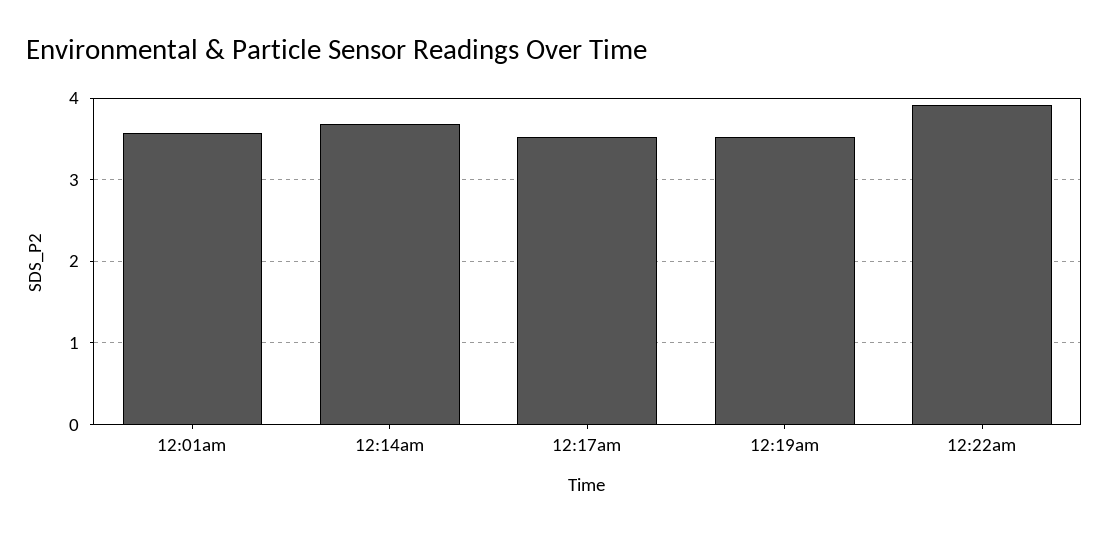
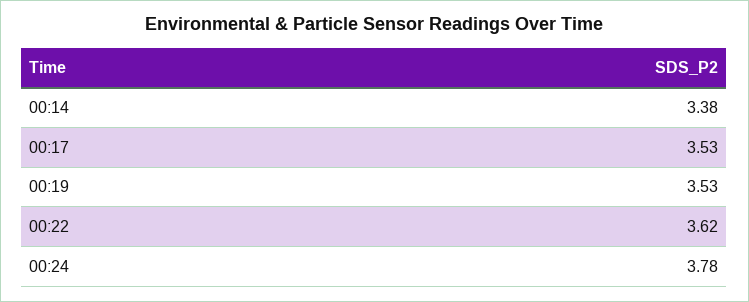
12:01am: 3.6 -> none
12:14am: 3.7 -> 3.38
12:22am: 3.9 -> 3.62
00:24: none -> 3.78

